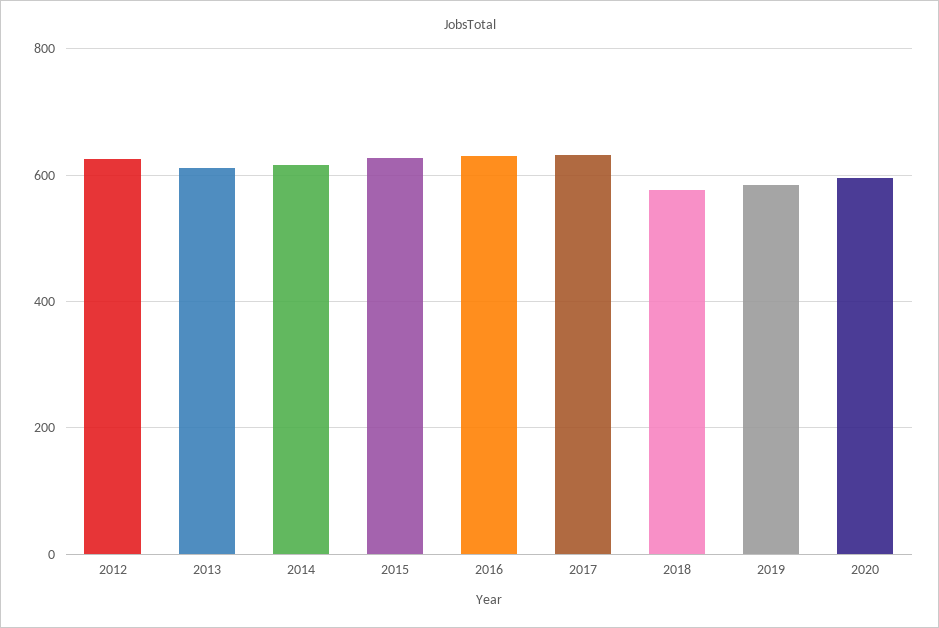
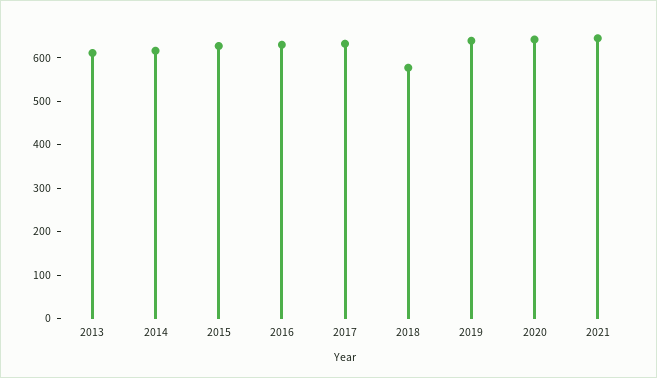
2012: 620 -> none
2019: 580 -> 640
2020: 600 -> 640
2021: none -> 640

